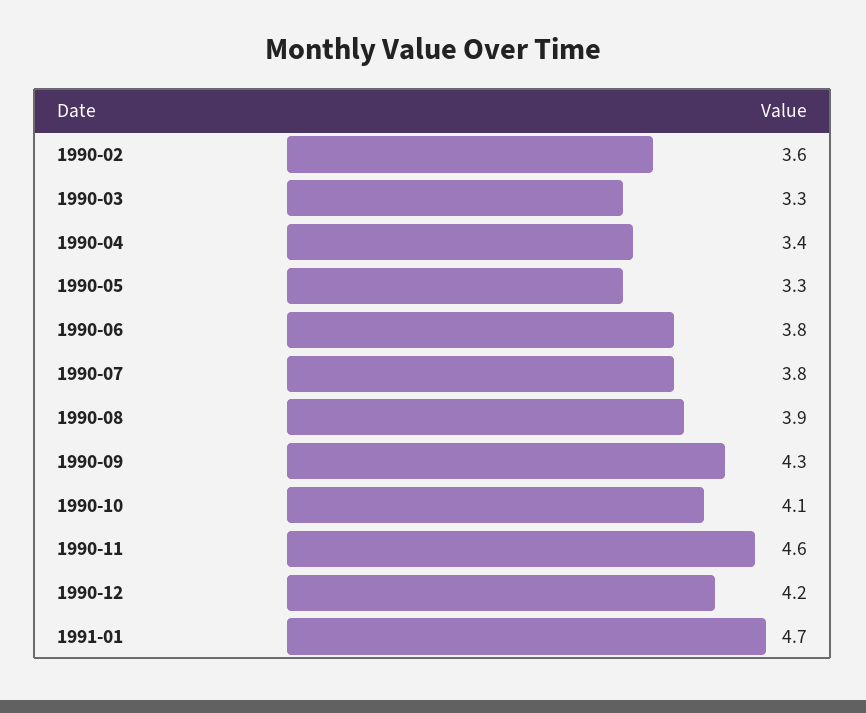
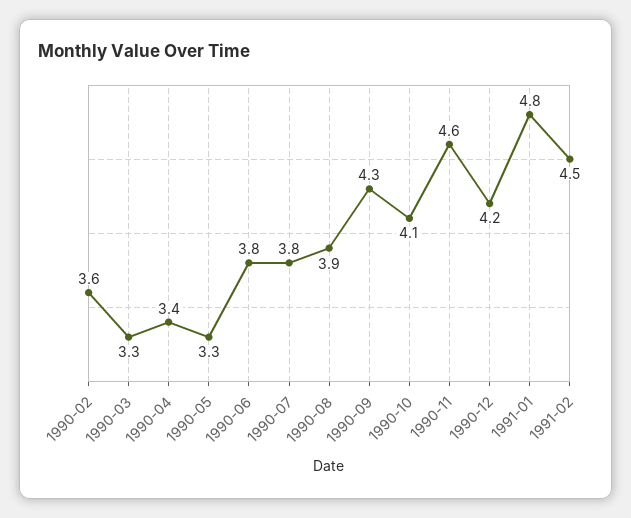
1991-01: 4.7 -> 4.8
1991-02: none -> 4.5

